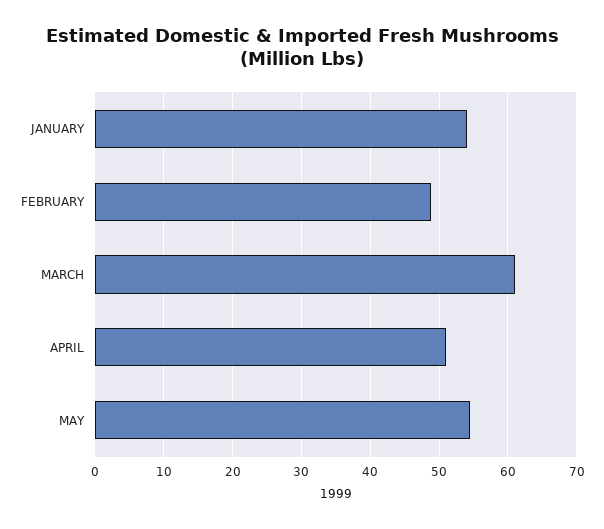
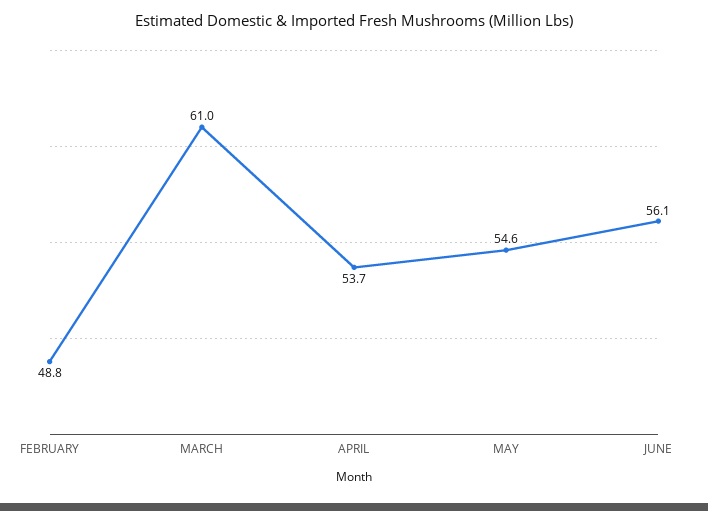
JANUARY: 54 -> none
APRIL: 51 -> 53.7
JUNE: none -> 56.1

